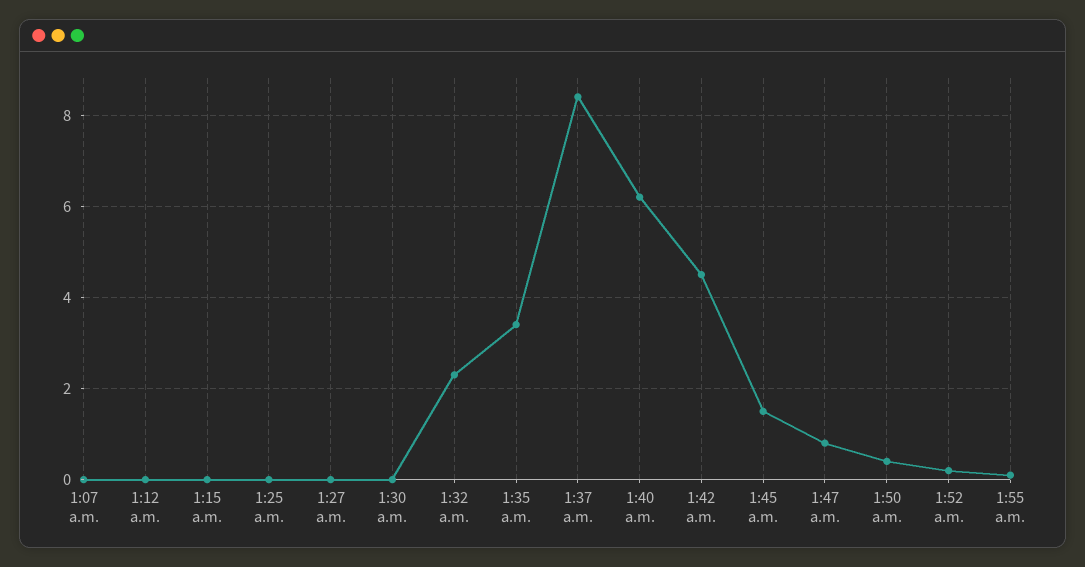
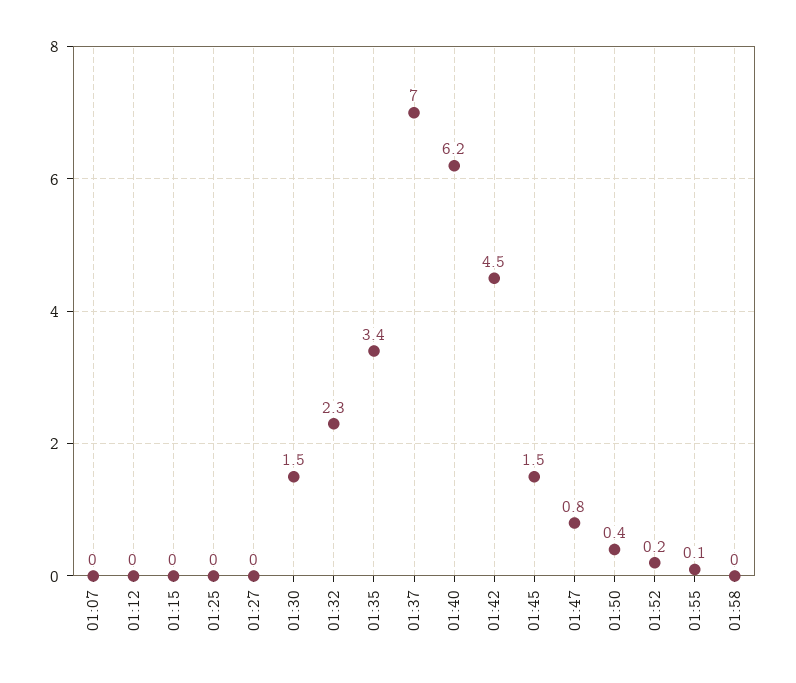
1:30 a.m.: 0 -> 1.5
1:37 a.m.: 8.5 -> 7
01:58: none -> 0

